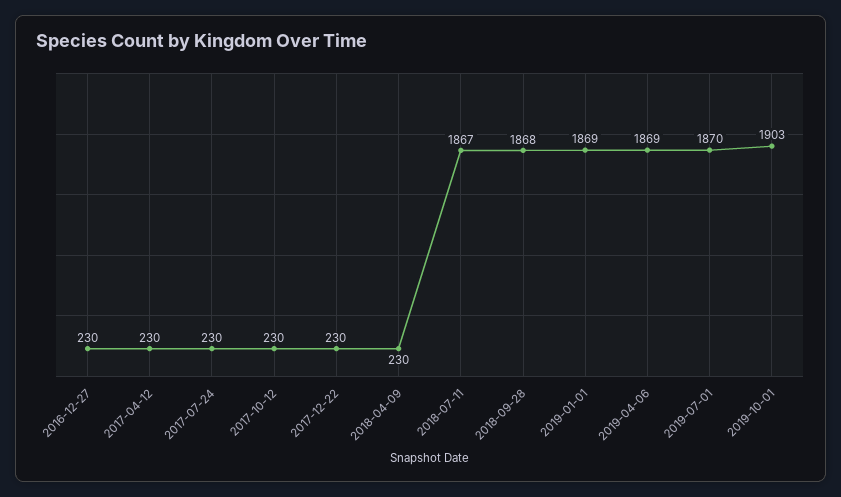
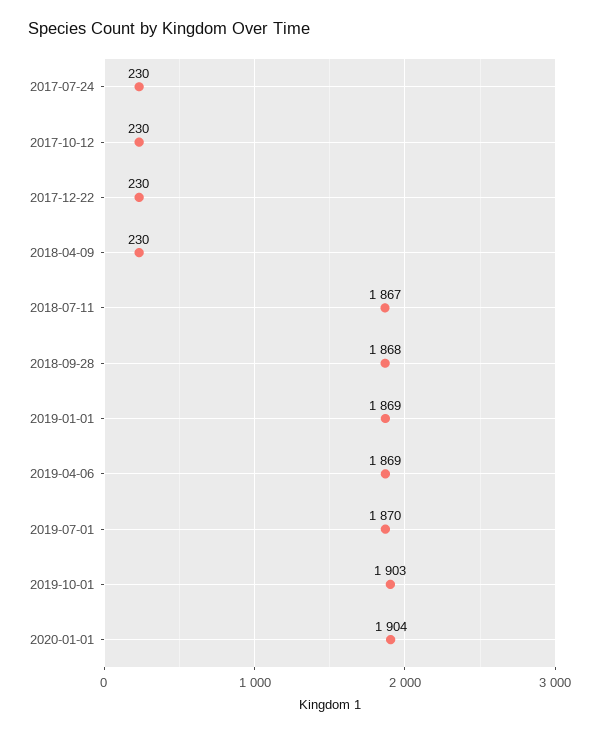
2016-12-27: 230 -> none
2017-04-12: 230 -> none
2020-01-01: none -> 1904

